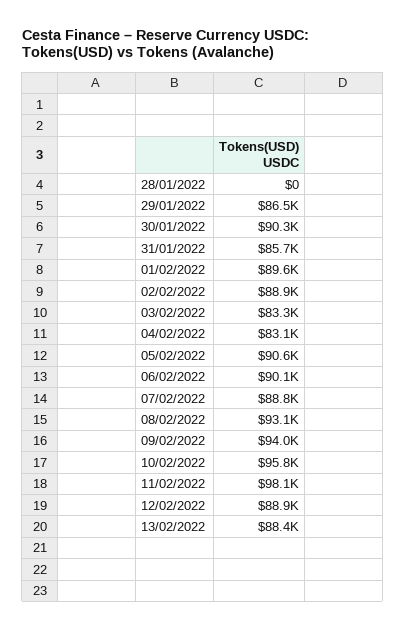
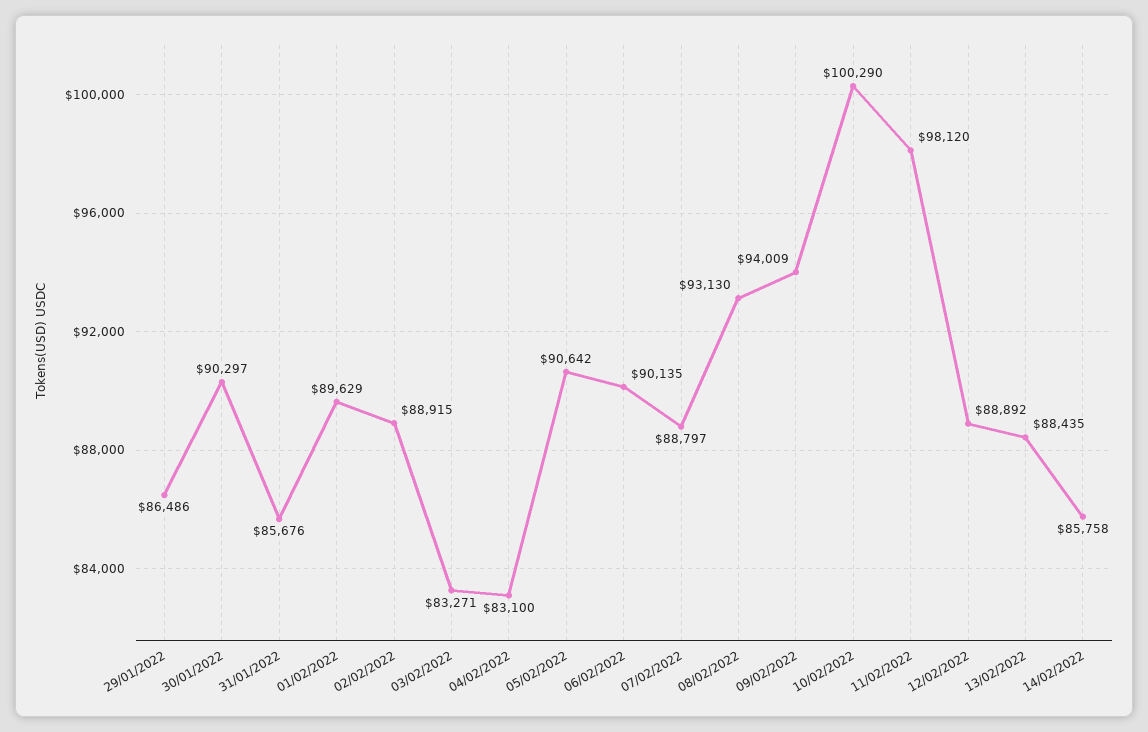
28/01/2022: 0 -> none
10/02/2022: 95800 -> 100290
14/02/2022: none -> 85758

